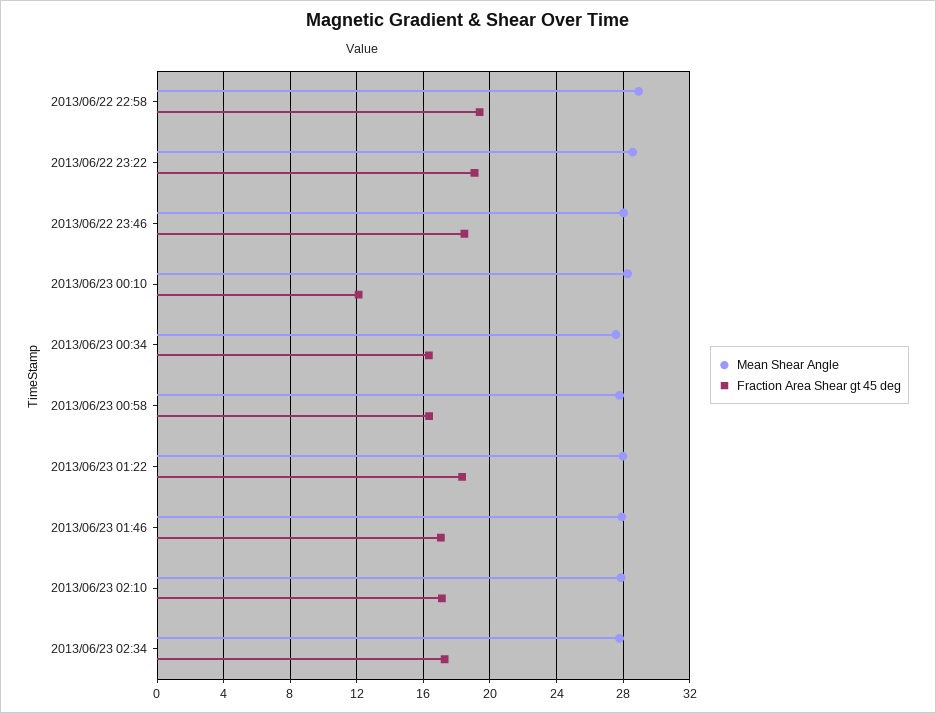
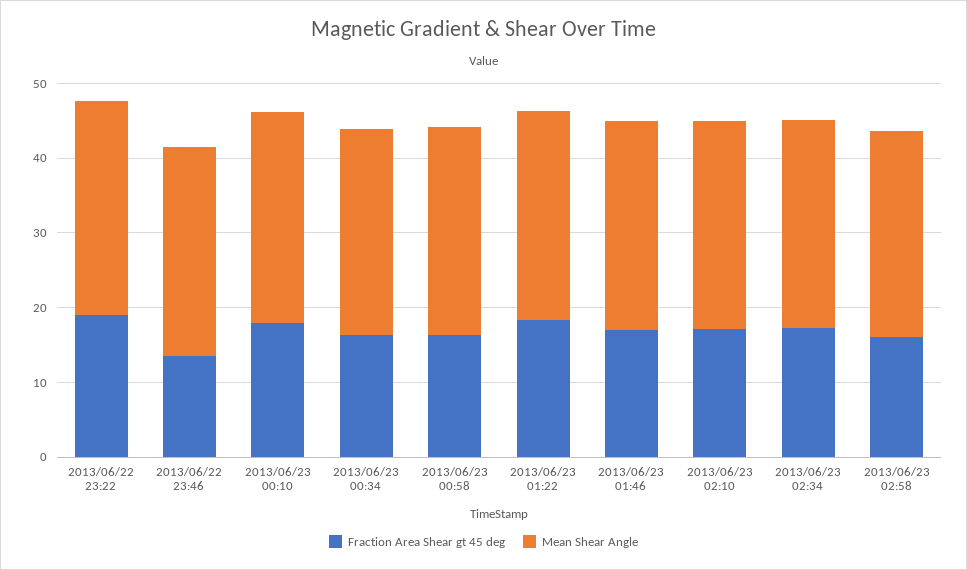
Mean Shear Angle, 2013/06/22 22:58: 29 -> none
Fraction Area Shear gt 45 deg, 2013/06/22 22:58: 19.5 -> none
Fraction Area Shear gt 45 deg, 2013/06/22 23:46: 18.5 -> 14
Fraction Area Shear gt 45 deg, 2013/06/23 00:10: 12 -> 18
Fraction Area Shear gt 45 deg, 2013/06/23 02:58: none -> 16
Mean Shear Angle, 2013/06/23 02:58: none -> 28

